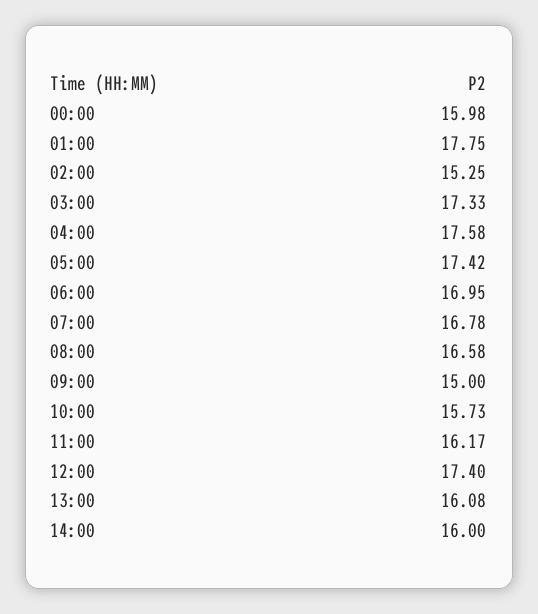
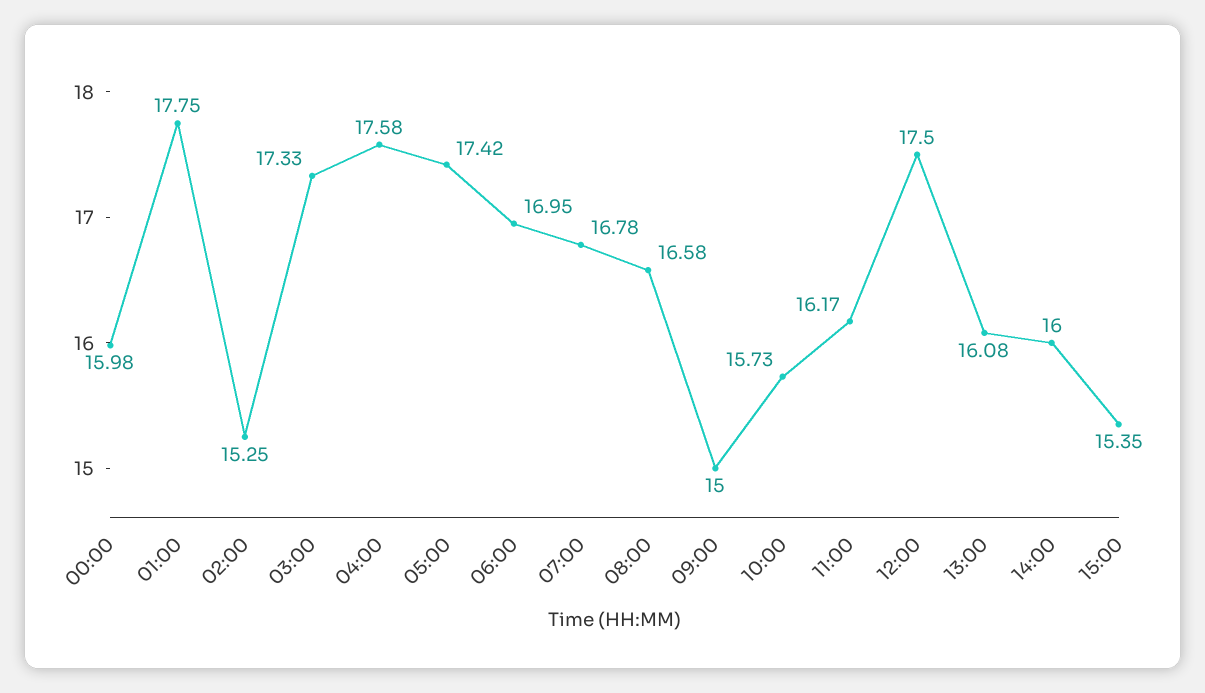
12:00: 17.4 -> 17.5
15:00: none -> 15.35

